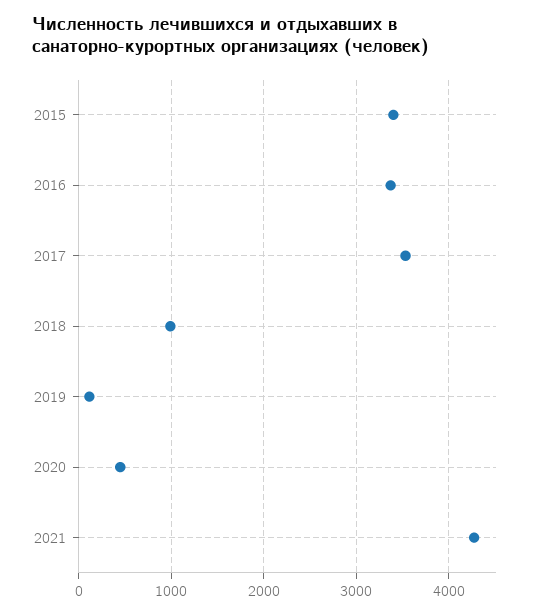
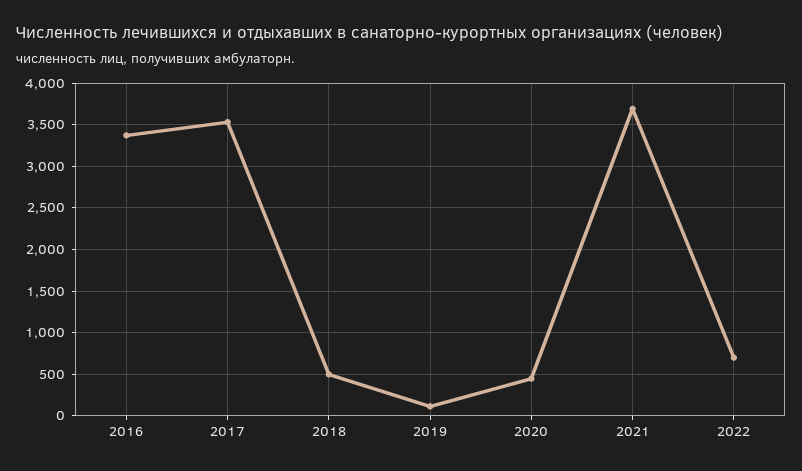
2015: 3400 -> none
2018: 1000 -> 500
2021: 4300 -> 3700
2022: none -> 700

